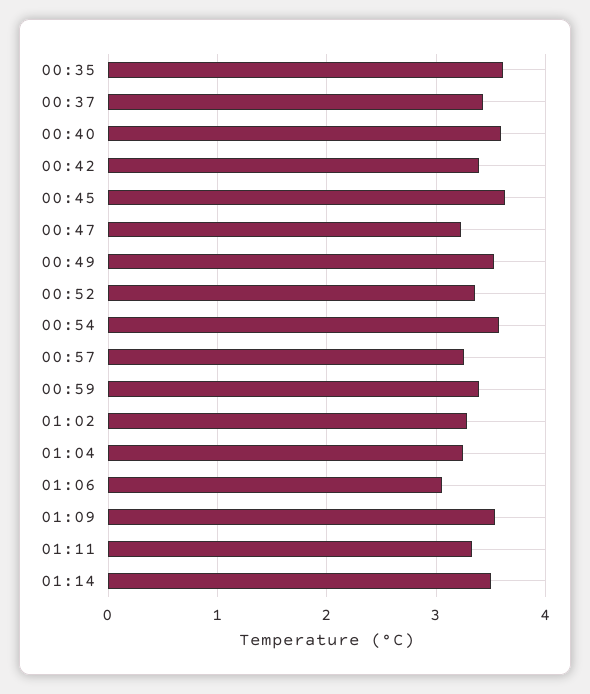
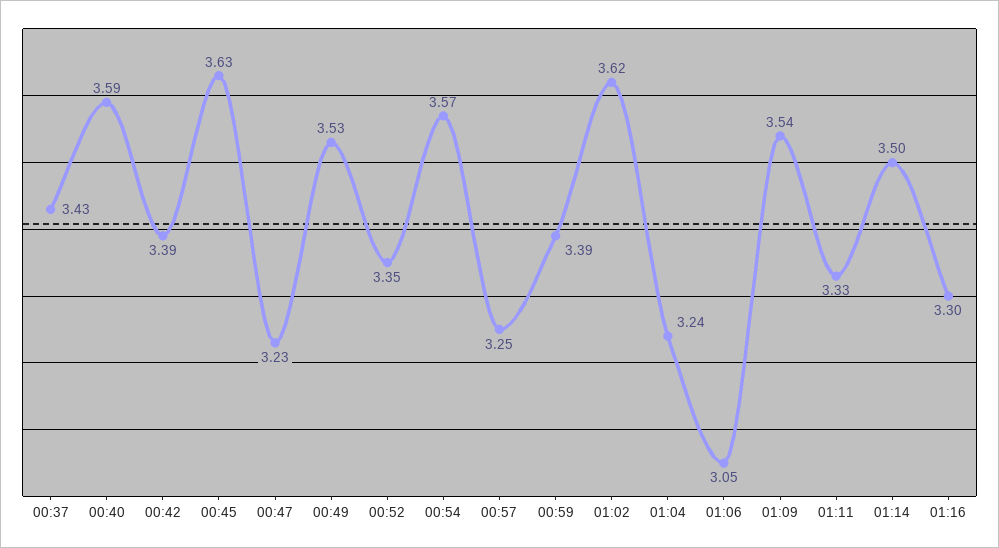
00:35: 3.6 -> none
01:02: 3.3 -> 3.62
01:16: none -> 3.3

